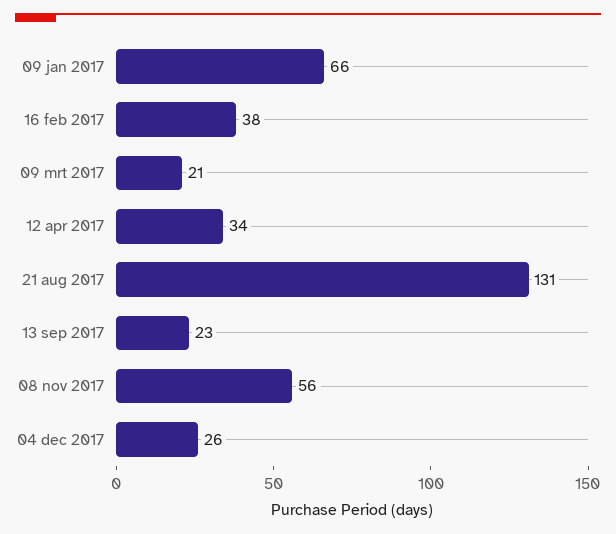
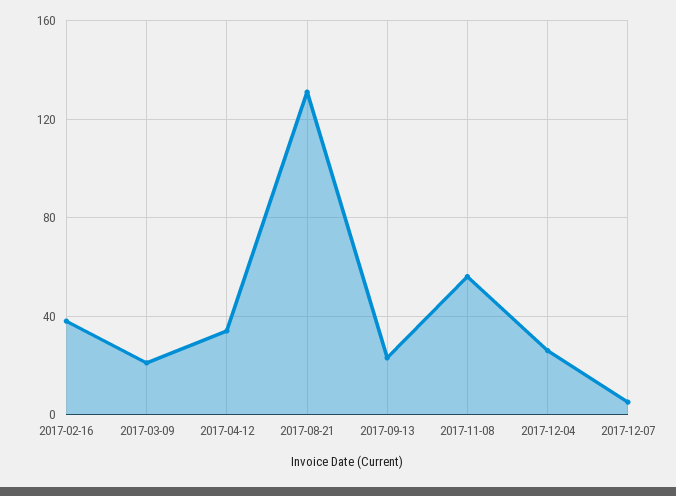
09 jan 2017: 66 -> none
2017-12-07: none -> 5

